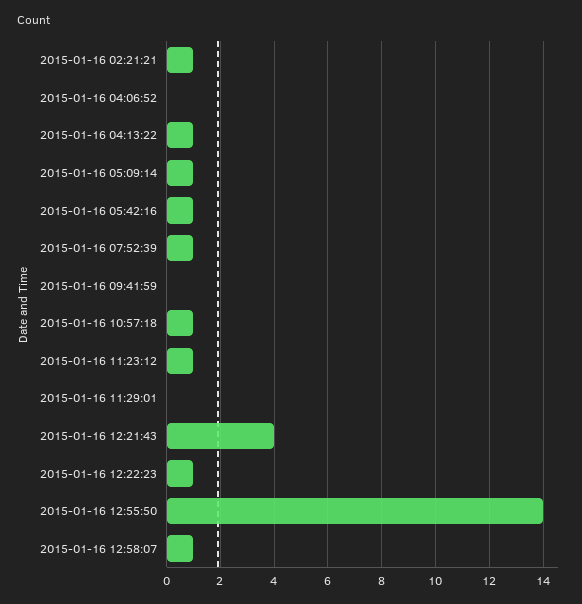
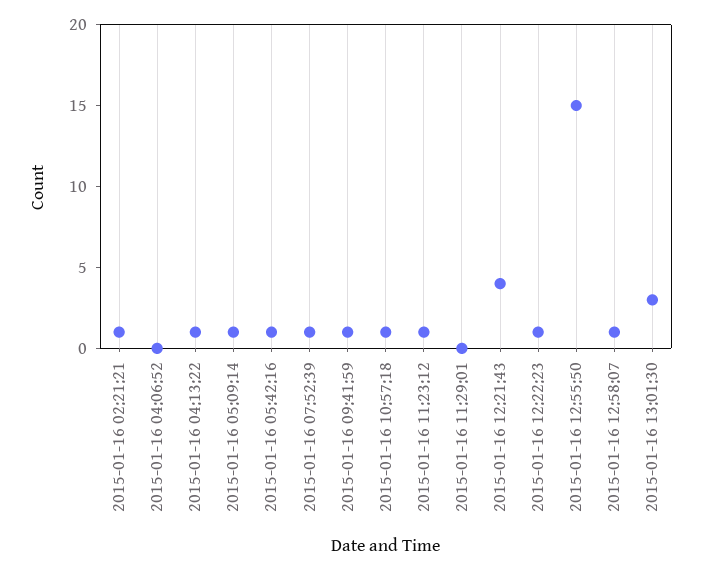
2015-01-16 09:41:59: 0 -> 1
2015-01-16 12:55:50: 14 -> 15
2015-01-16 13:01:30: none -> 3

